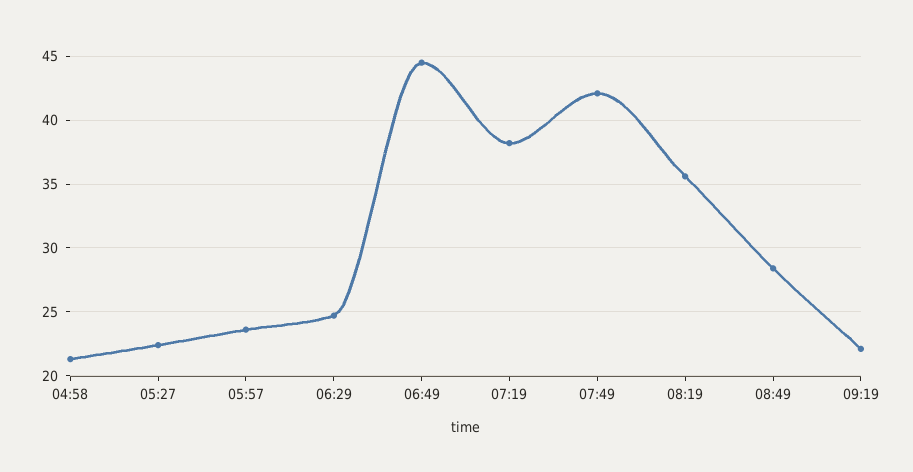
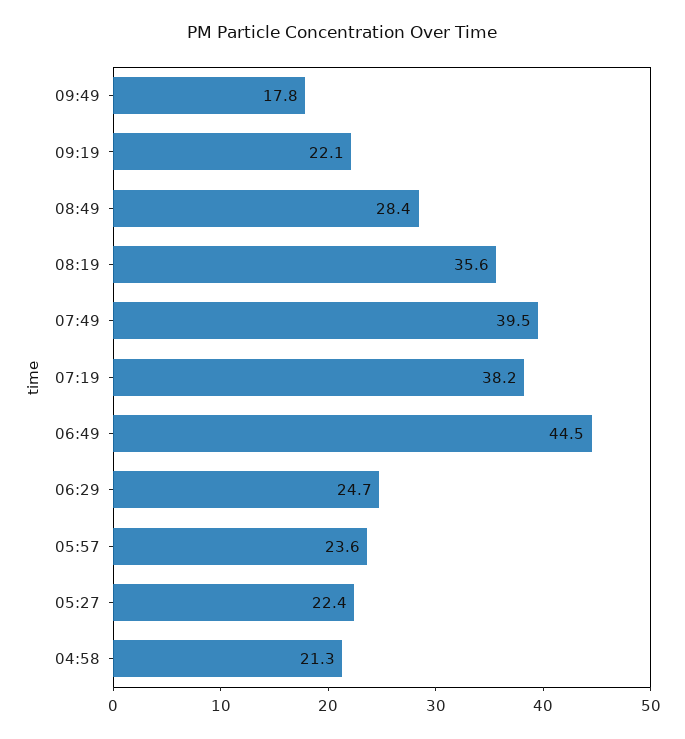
07:49: 42 -> 39.5
09:49: none -> 17.8

